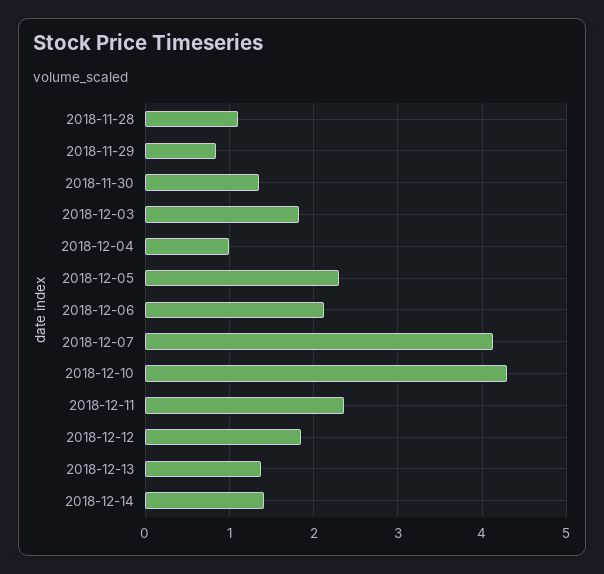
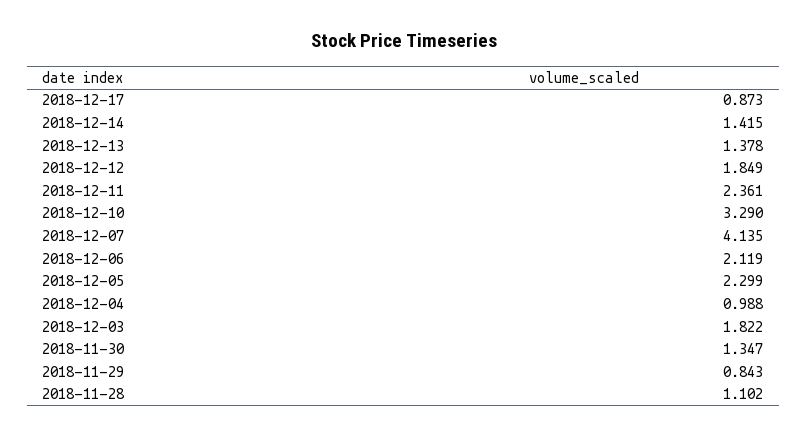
2018-12-10: 4.3 -> 3.29
2018-12-17: none -> 0.873

